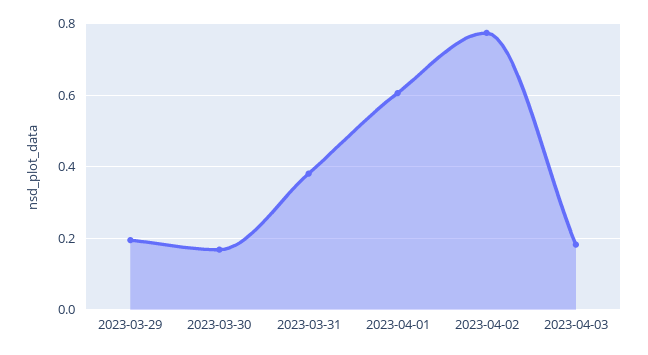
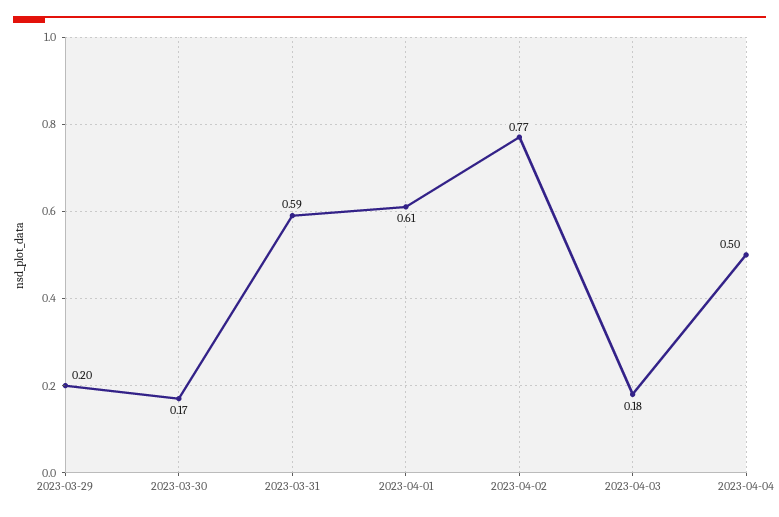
2023-03-31: 0.38 -> 0.59
2023-04-04: none -> 0.5

